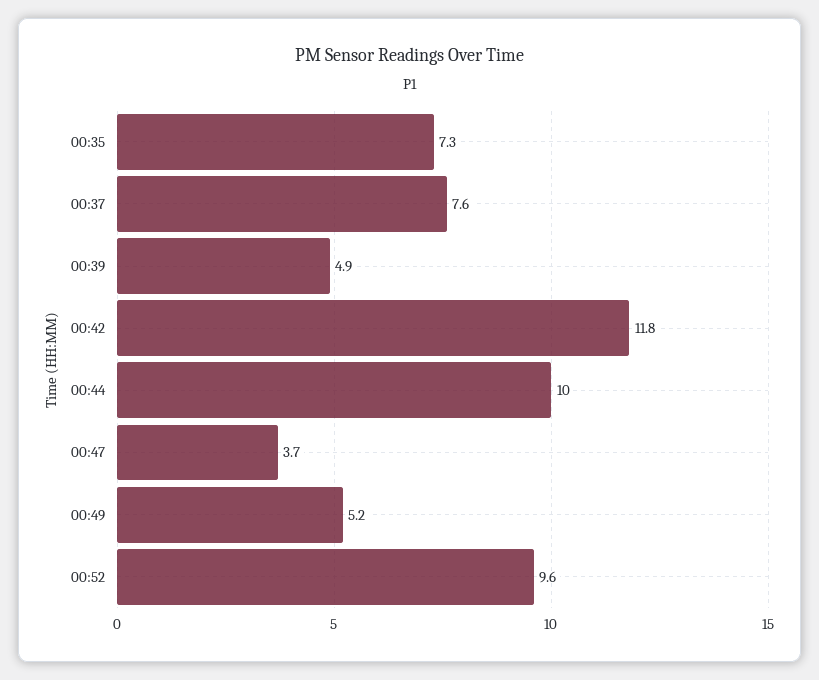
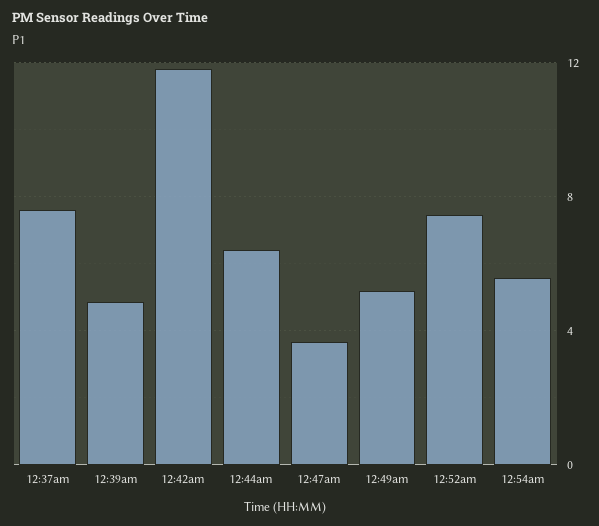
00:35: 7.3 -> none
00:44: 10 -> 6.5
00:52: 9.6 -> 7.5
12:54am: none -> 5.5

